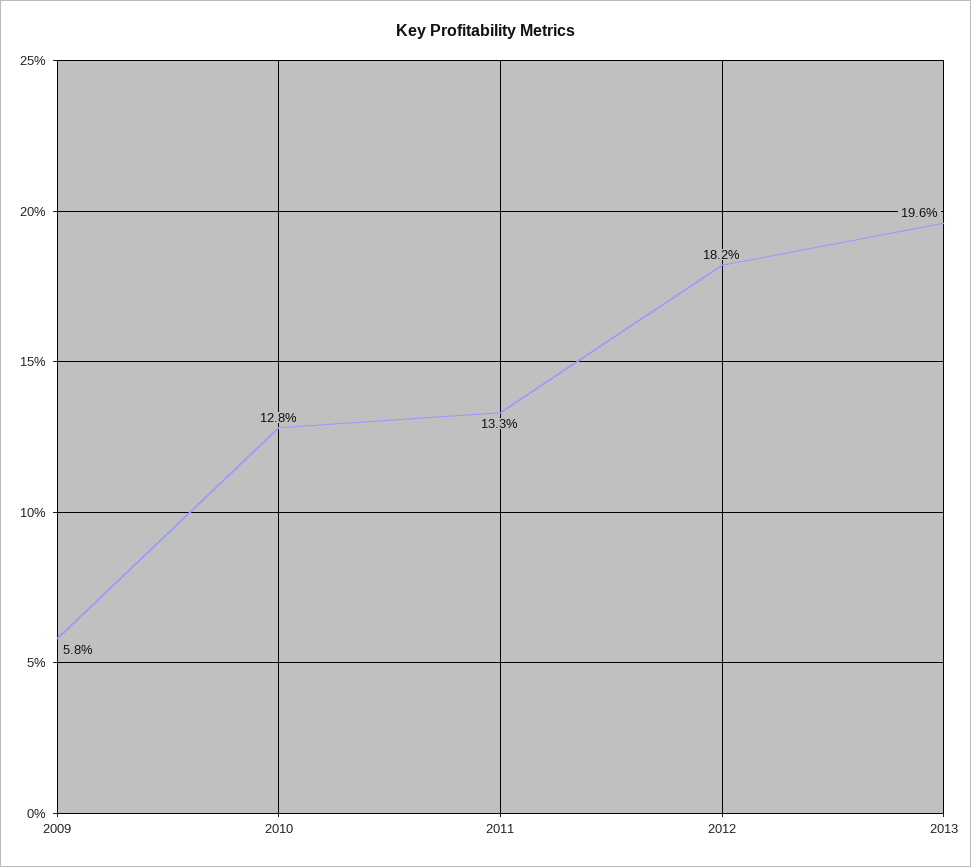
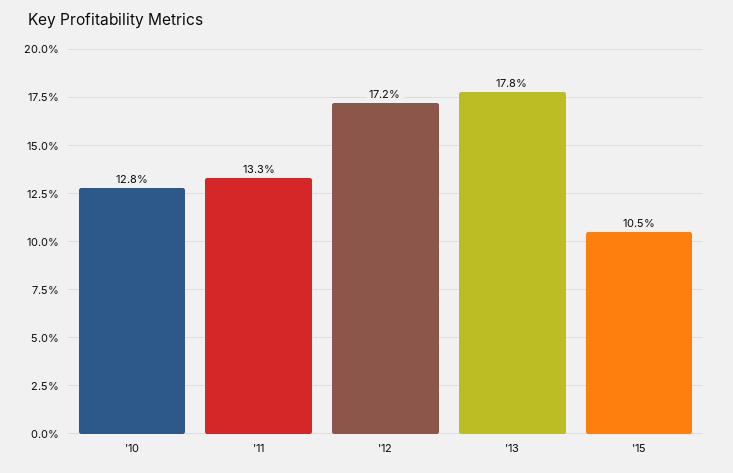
2009: 5.8 -> none
2012: 18.2 -> 17.2
2013: 19.6 -> 17.8
'15: none -> 10.5

